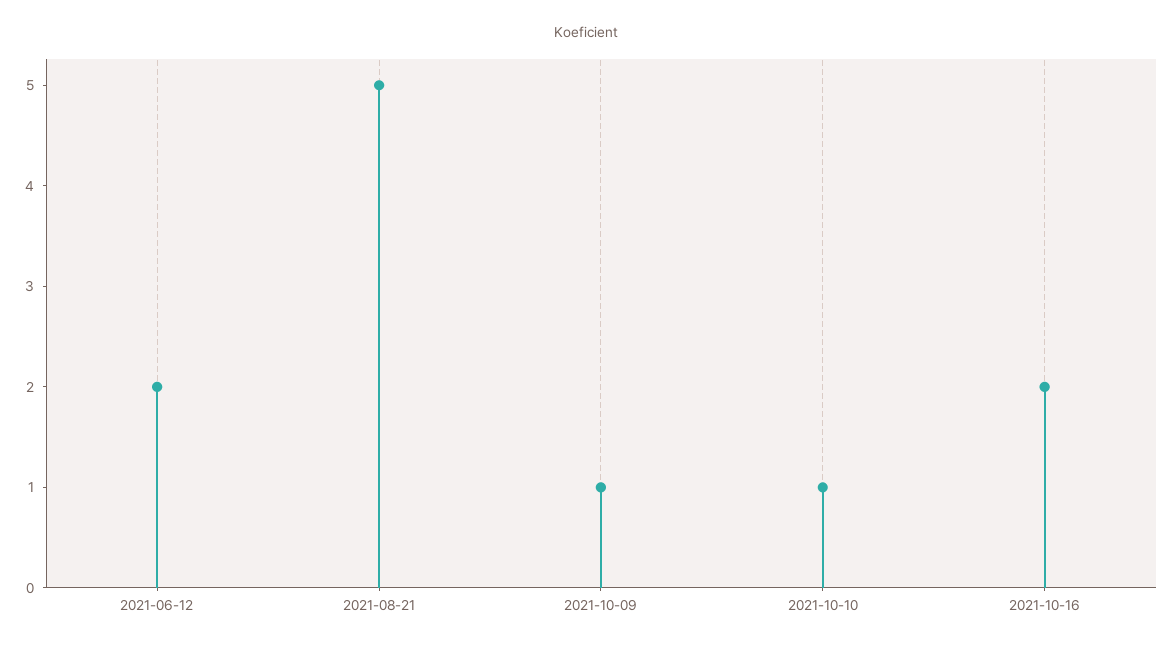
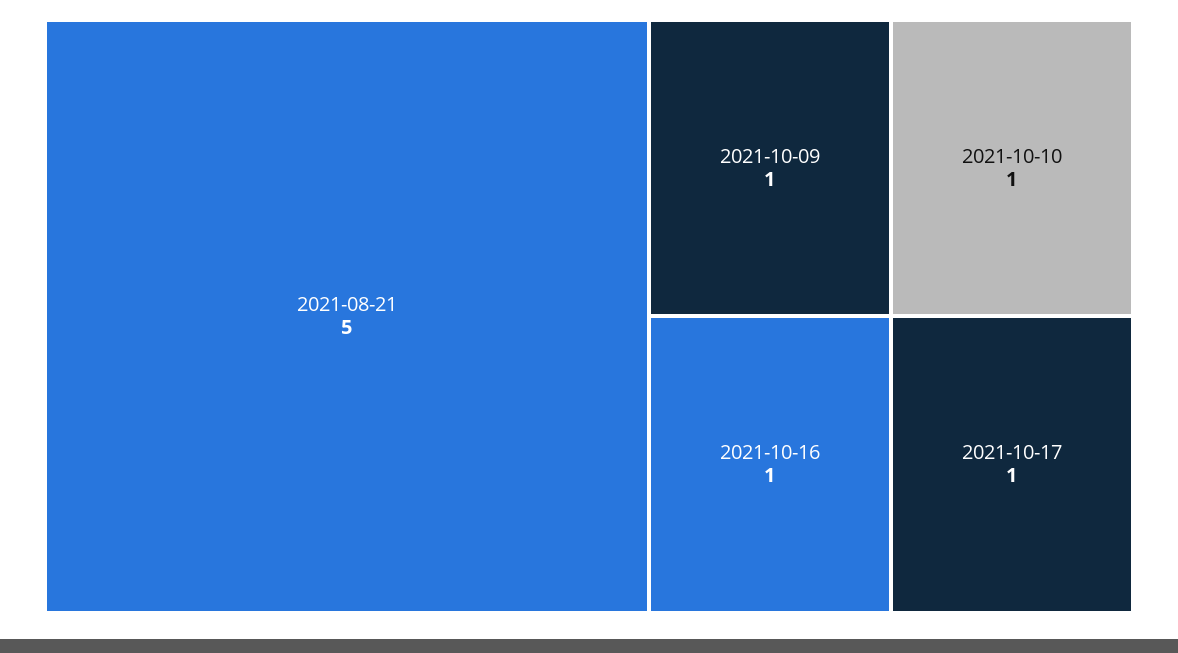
2021-06-12: 2 -> none
2021-10-16: 2 -> 1
2021-10-17: none -> 1

